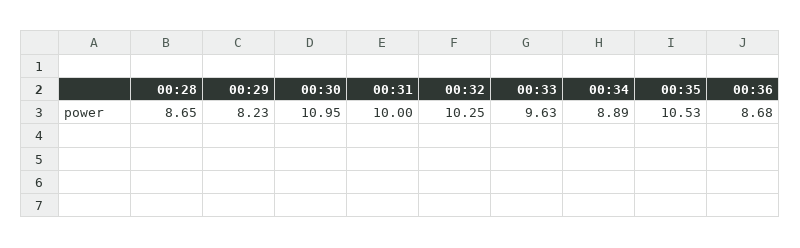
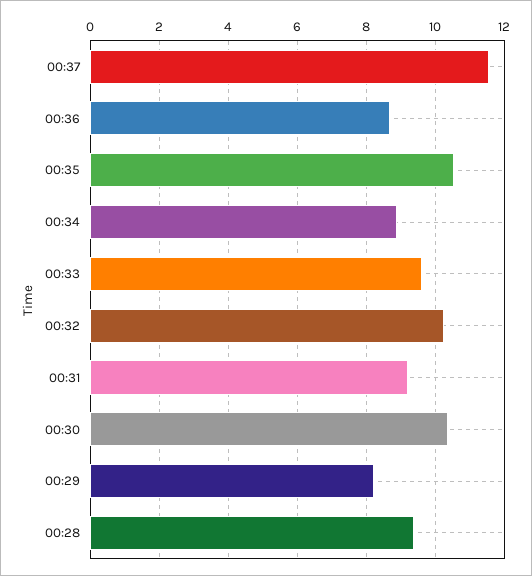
00:28: 8.65 -> 9.4
00:30: 10.95 -> 10.4
00:31: 10 -> 9.2
00:37: none -> 11.6

